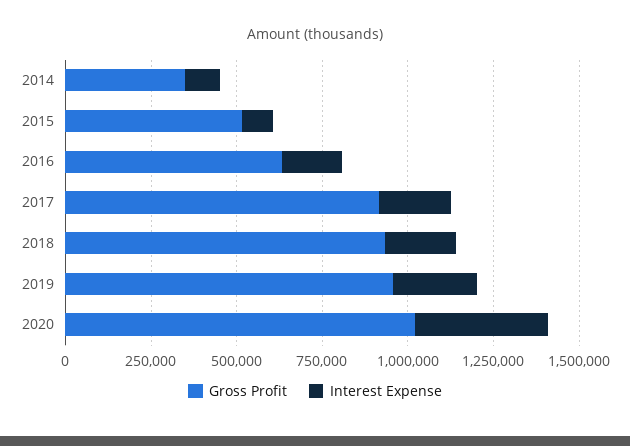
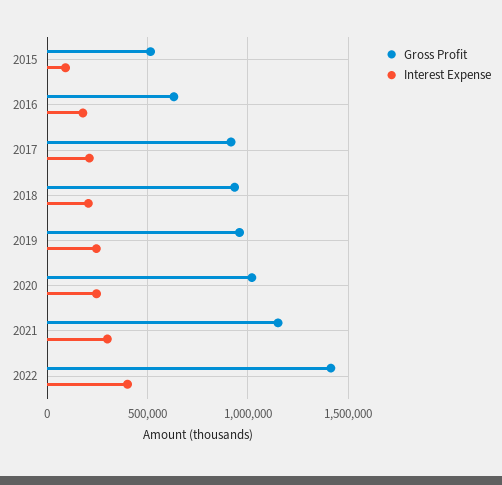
Gross Profit, 2014: 350000 -> none
Interest Expense, 2014: 100000 -> none
Interest Expense, 2020: 400000 -> 250000
Gross Profit, 2021: none -> 1150000
Interest Expense, 2021: none -> 300000
Gross Profit, 2022: none -> 1400000
Interest Expense, 2022: none -> 400000

